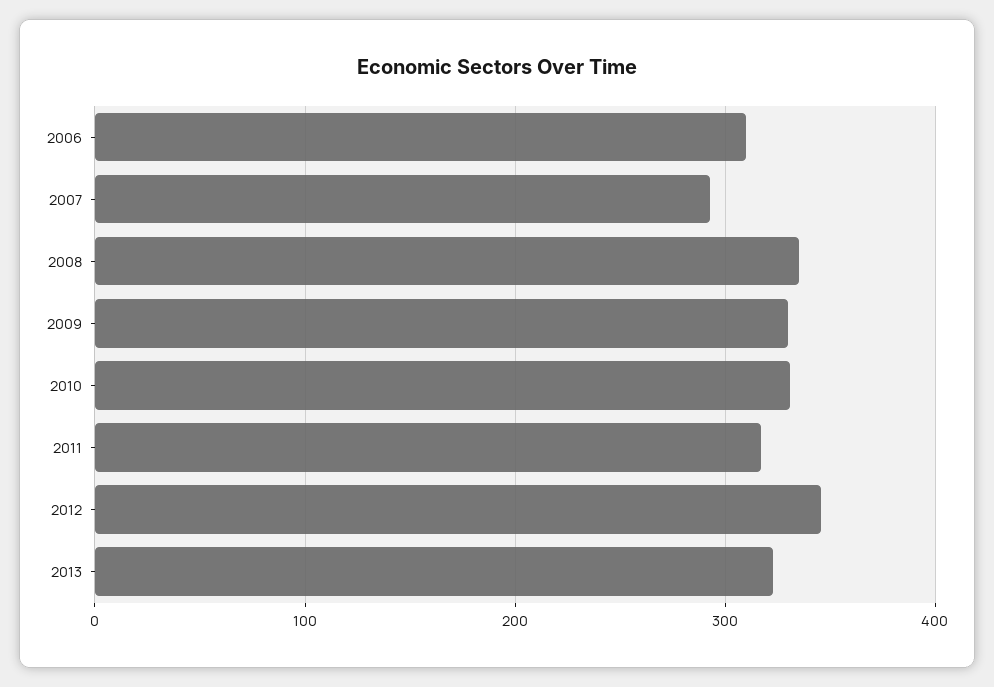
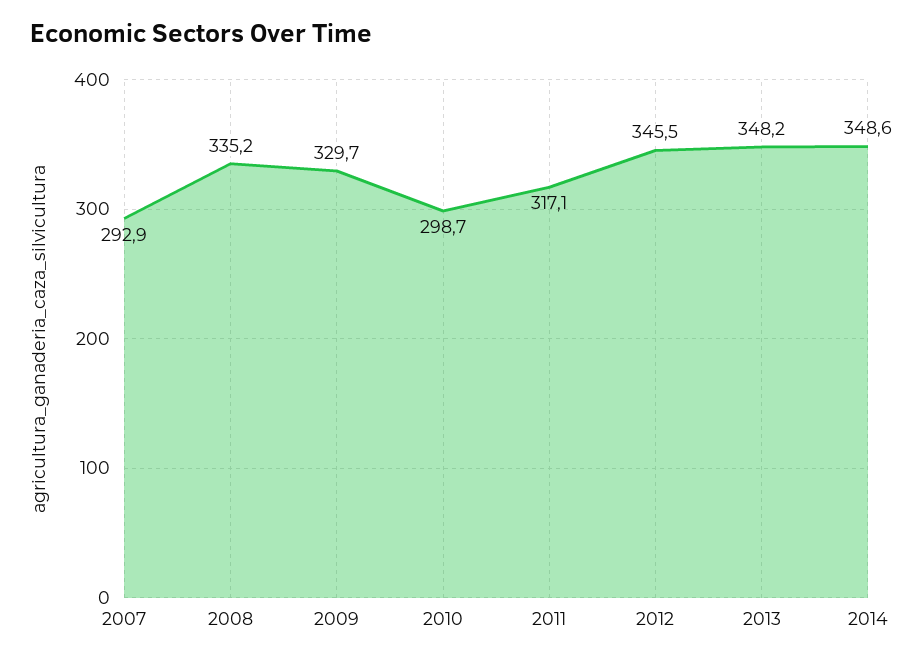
2006: 310 -> none
2010: 330 -> 298.7
2013: 320 -> 348.2
2014: none -> 348.6

